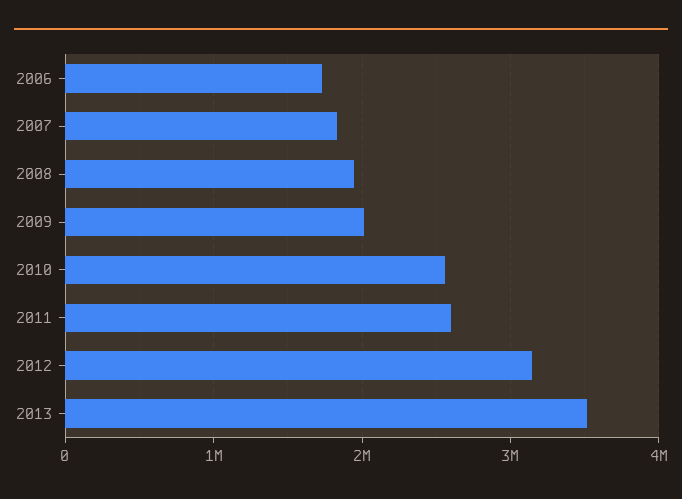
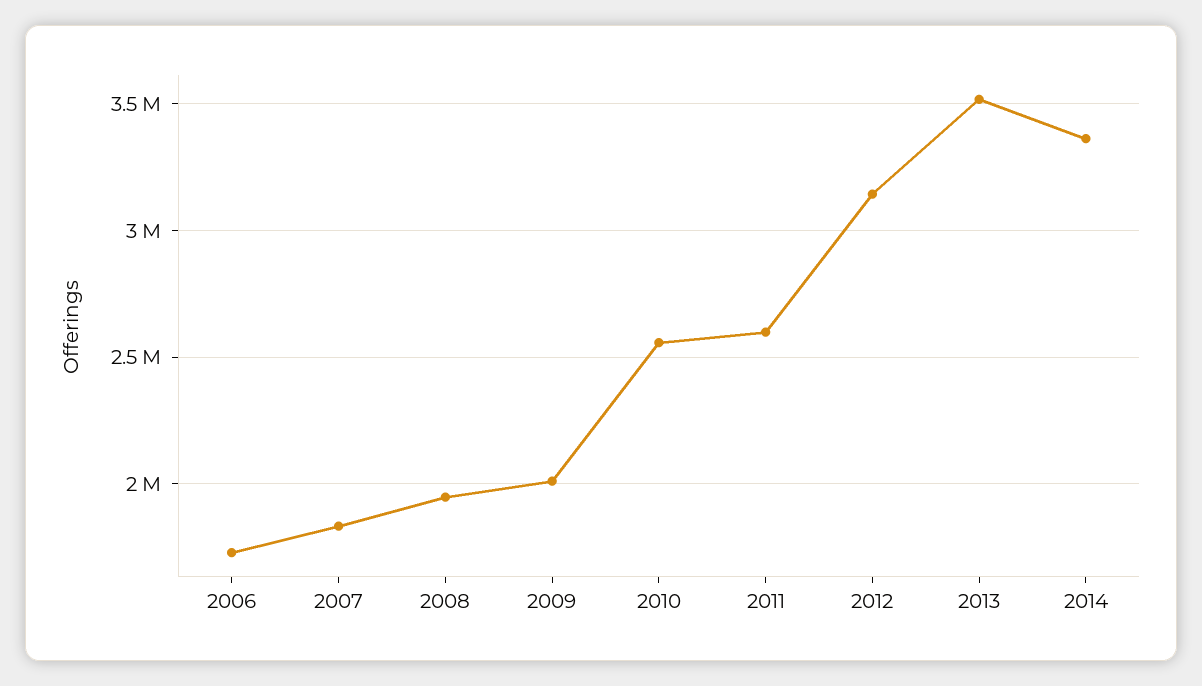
2014: none -> 3350000

